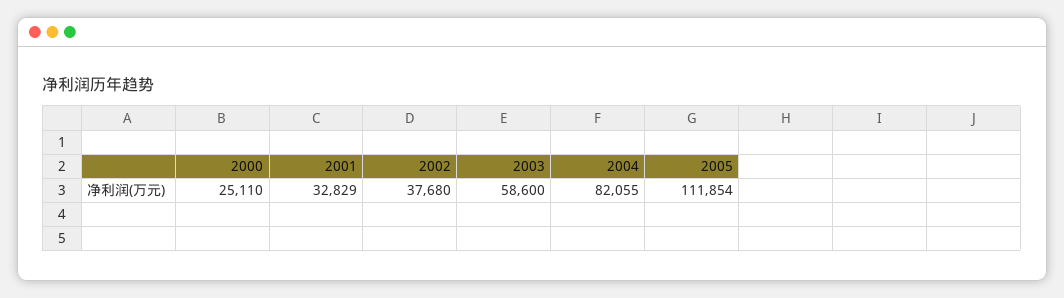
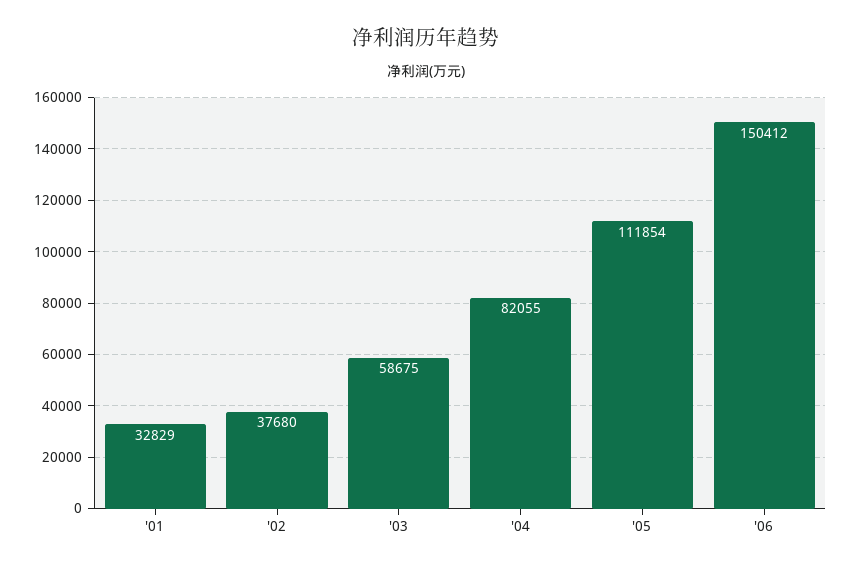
2000: 25110 -> none
2003: 58600 -> 58675
'06: none -> 150412

